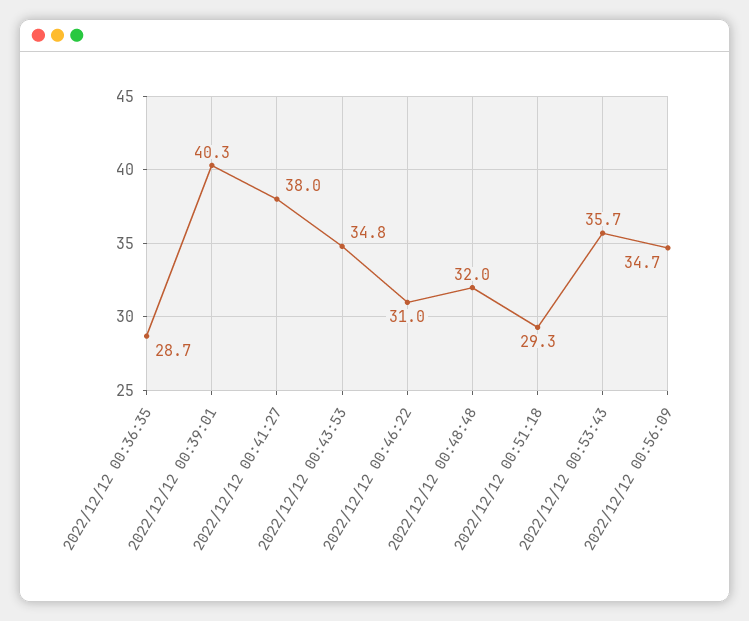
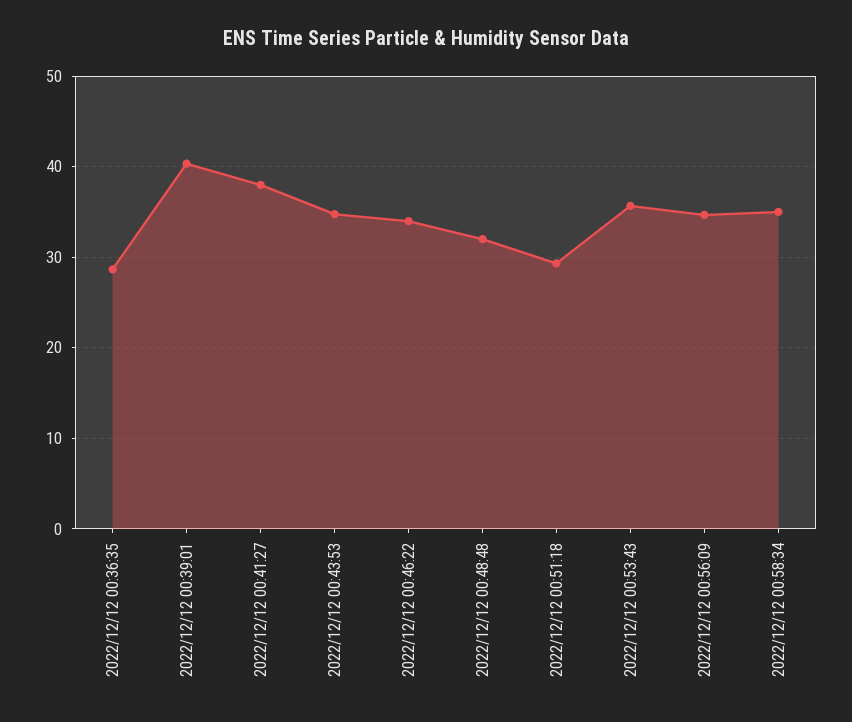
2022/12/12 00:46:22: 31 -> 34
2022/12/12 00:58:34: none -> 35

